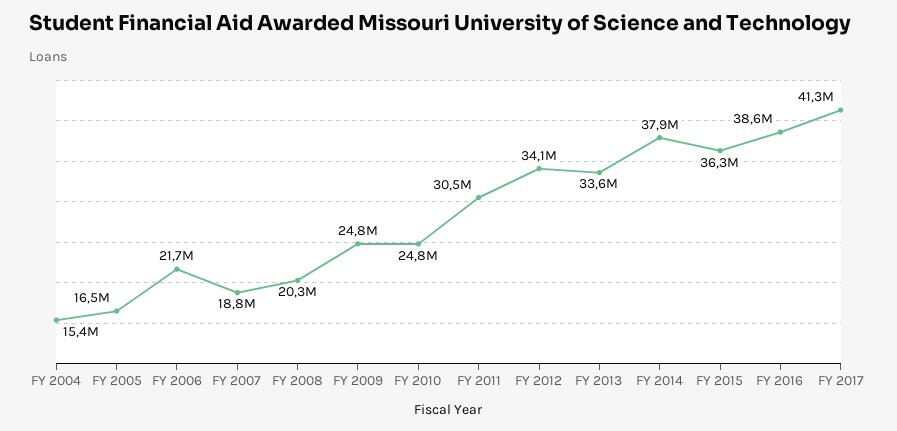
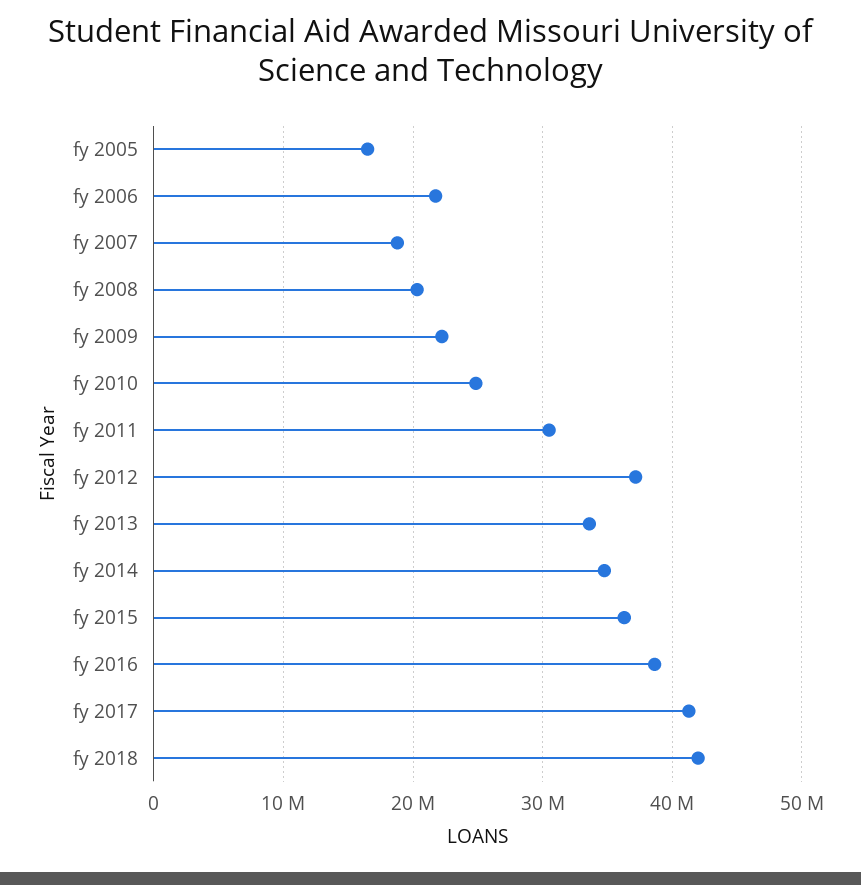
FY 2004: 15400000 -> none
FY 2009: 24800000 -> 22000000
FY 2012: 34100000 -> 37000000
FY 2014: 37900000 -> 35000000
fy 2018: none -> 42000000

